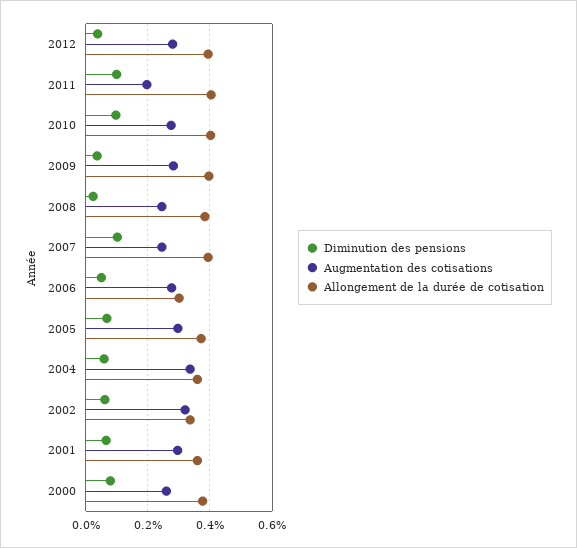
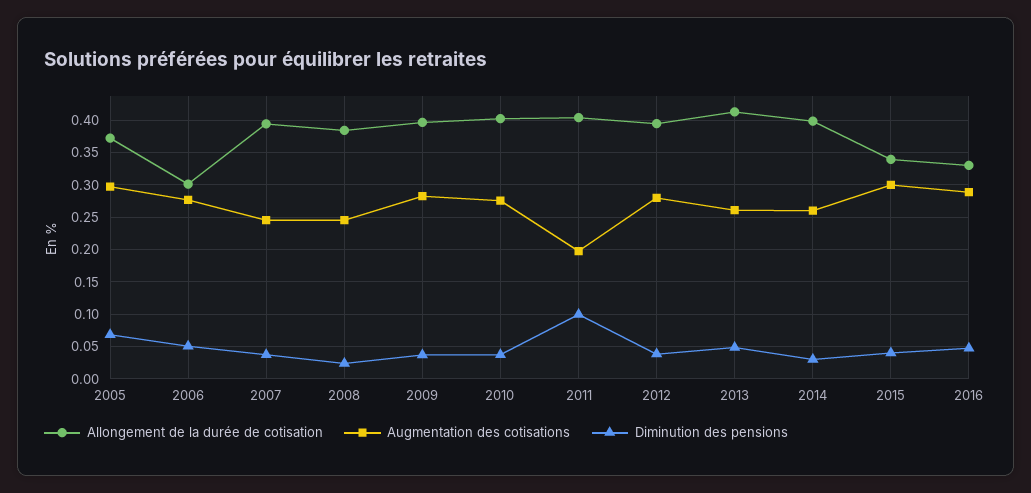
Diminution des pensions, 2010: 0.1 -> 0.04
Diminution des pensions, 2007: 0.1 -> 0.04
Diminution des pensions, 2004: 0.06 -> none
Augmentation des cotisations, 2004: 0.34 -> none
Allongement de la durée de cotisation, 2004: 0.36 -> none
Diminution des pensions, 2002: 0.06 -> none
Augmentation des cotisations, 2002: 0.32 -> none
Allongement de la durée de cotisation, 2002: 0.34 -> none
Diminution des pensions, 2001: 0.06 -> none
Augmentation des cotisations, 2001: 0.3 -> none
Allongement de la durée de cotisation, 2001: 0.36 -> none
Diminution des pensions, 2000: 0.08 -> none
Augmentation des cotisations, 2000: 0.26 -> none
Allongement de la durée de cotisation, 2000: 0.38 -> none
Allongement de la durée de cotisation, 2013: none -> 0.41
Augmentation des cotisations, 2013: none -> 0.26
Diminution des pensions, 2013: none -> 0.05
Allongement de la durée de cotisation, 2014: none -> 0.4
Augmentation des cotisations, 2014: none -> 0.26
Diminution des pensions, 2014: none -> 0.03
Allongement de la durée de cotisation, 2015: none -> 0.34
Augmentation des cotisations, 2015: none -> 0.3
Diminution des pensions, 2015: none -> 0.04
Allongement de la durée de cotisation, 2016: none -> 0.33
Augmentation des cotisations, 2016: none -> 0.29
Diminution des pensions, 2016: none -> 0.05

